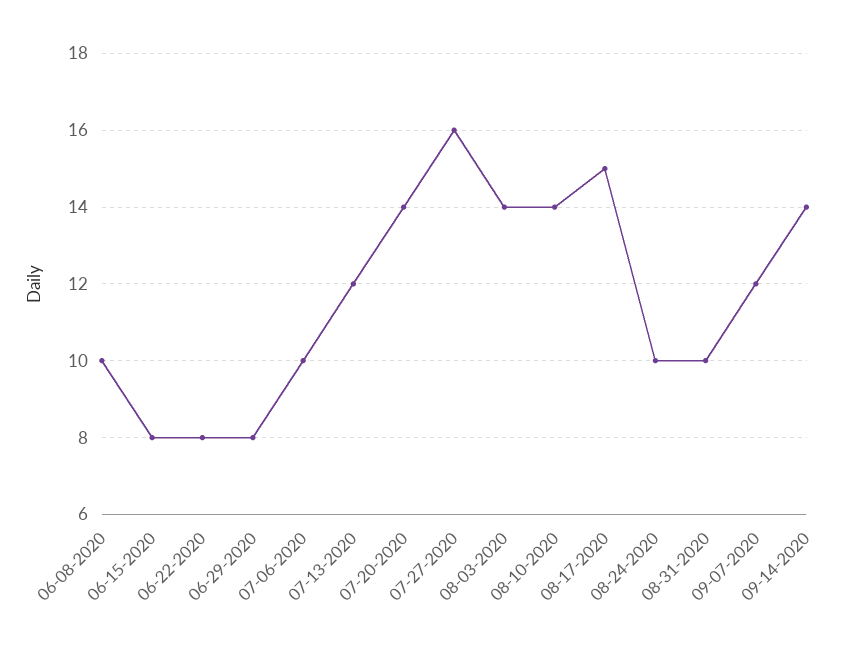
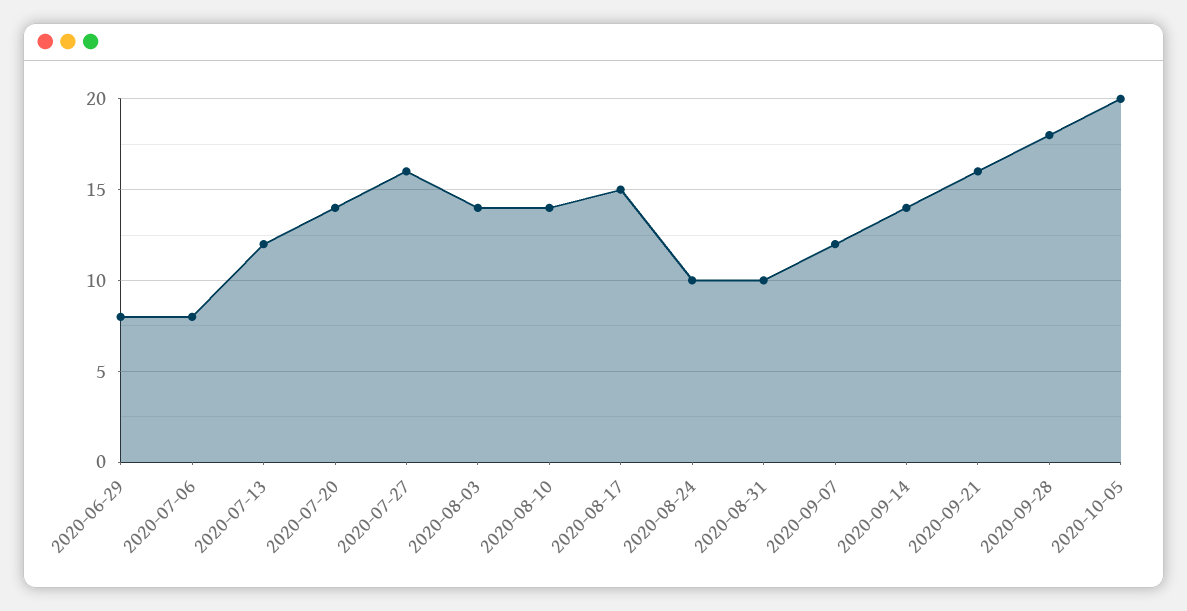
06-08-2020: 10 -> none
06-15-2020: 8 -> none
06-22-2020: 8 -> none
07-06-2020: 10 -> 8
2020-09-21: none -> 16
2020-09-28: none -> 18
2020-10-05: none -> 20

